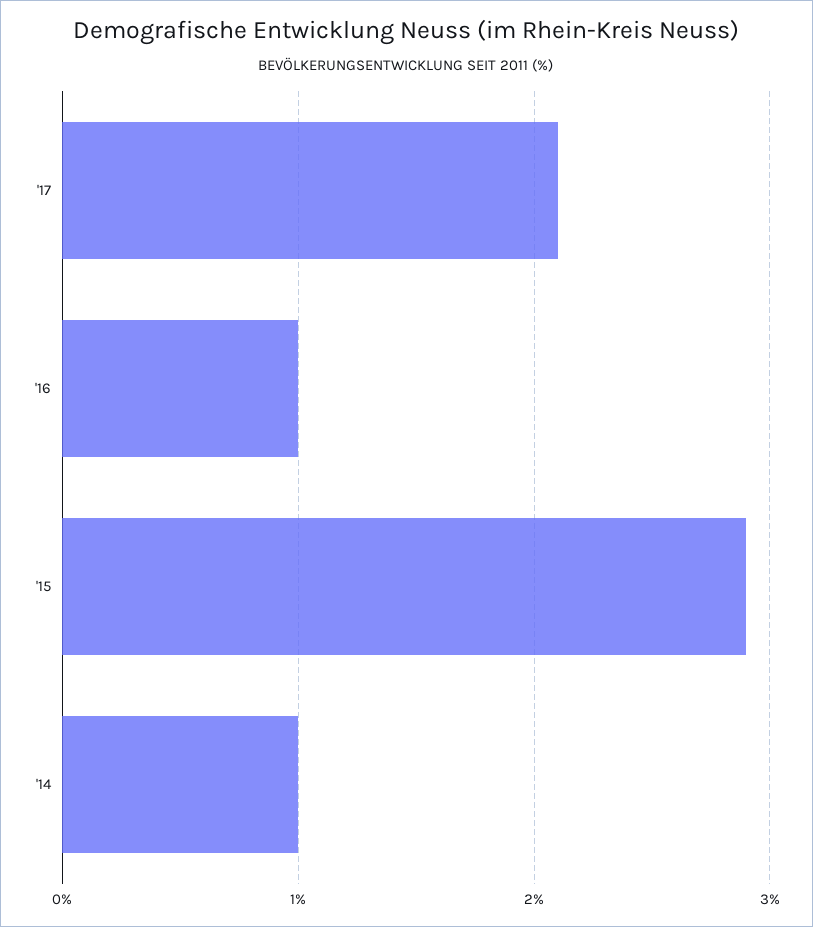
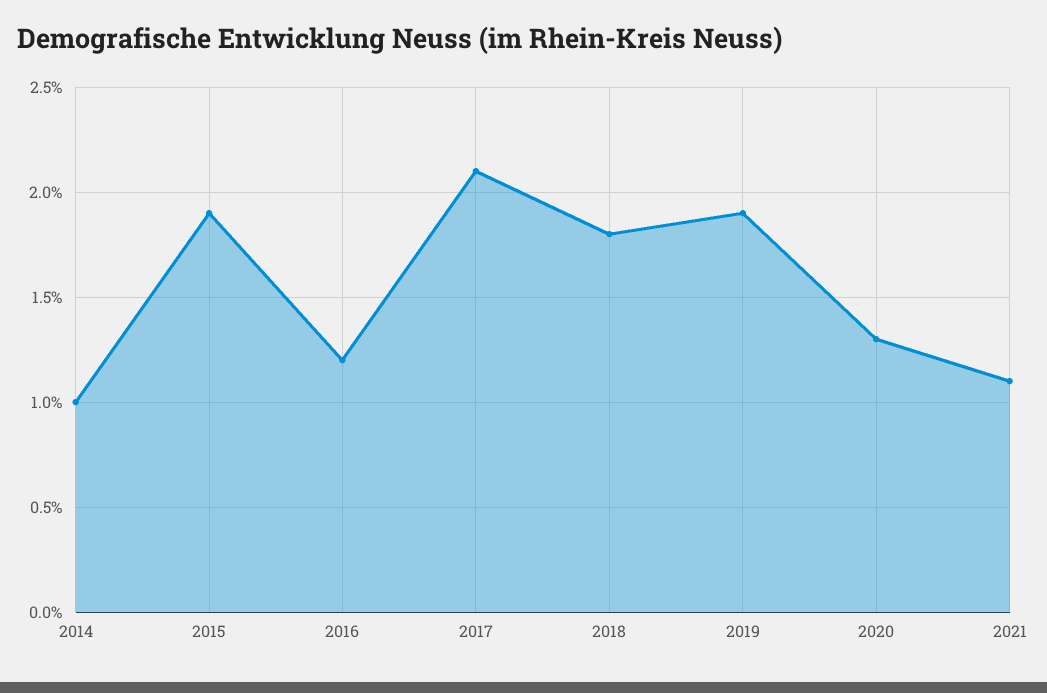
'16: 1 -> 1.2
'15: 2.9 -> 1.9
2018: none -> 1.8
2019: none -> 1.9
2020: none -> 1.3
2021: none -> 1.1

